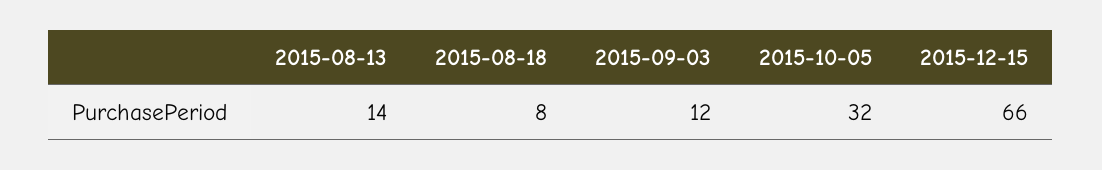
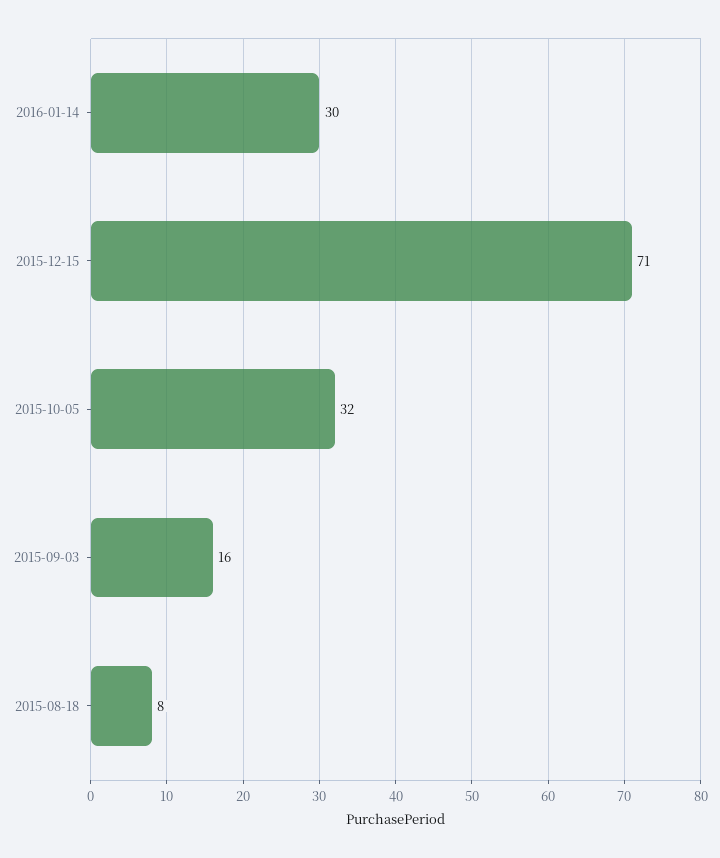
2015-08-13: 14 -> none
2015-09-03: 12 -> 16
2015-12-15: 66 -> 71
2016-01-14: none -> 30

